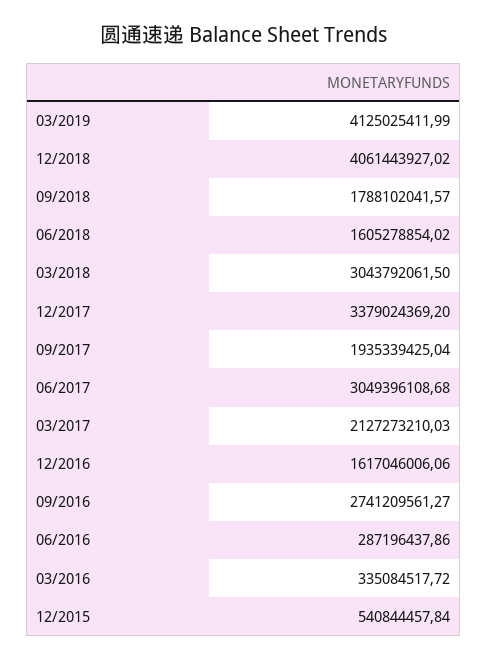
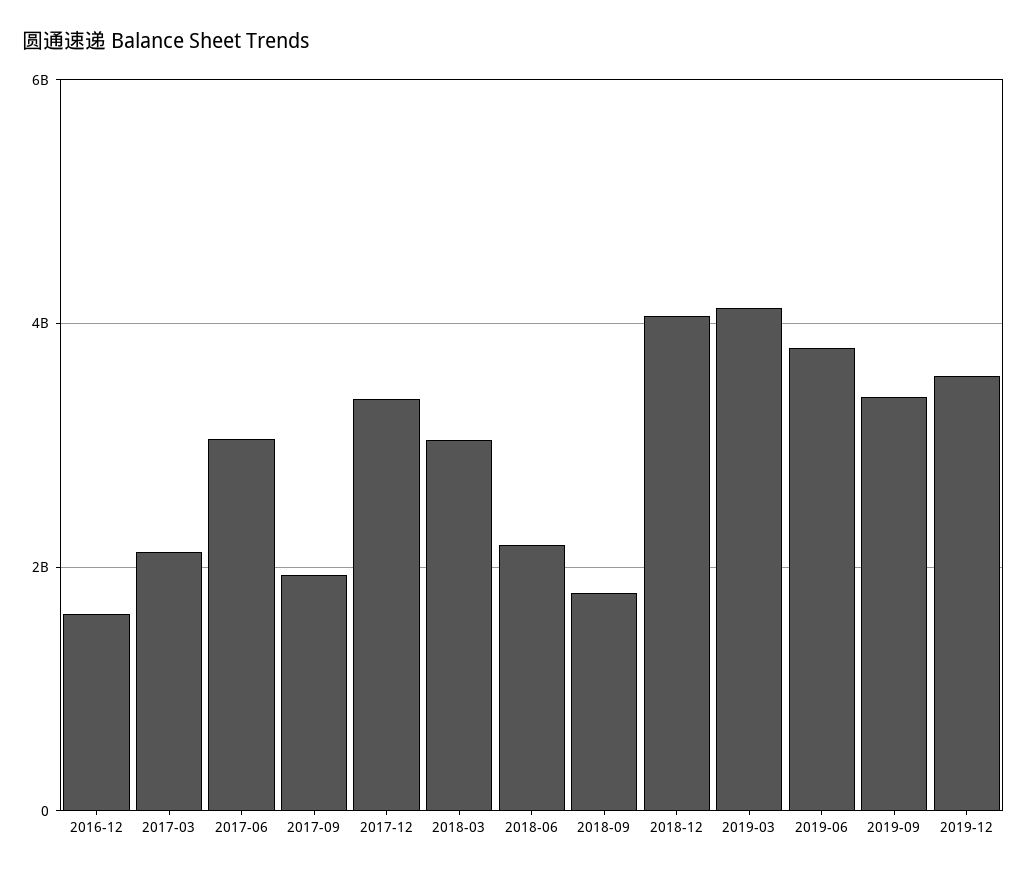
06/2018: 1605278854.02 -> 2200000000
09/2016: 2741209561.27 -> none
06/2016: 287196437.86 -> none
03/2016: 335084517.72 -> none
12/2015: 540844457.84 -> none
2019-06: none -> 3800000000
2019-09: none -> 3400000000
2019-12: none -> 3600000000

